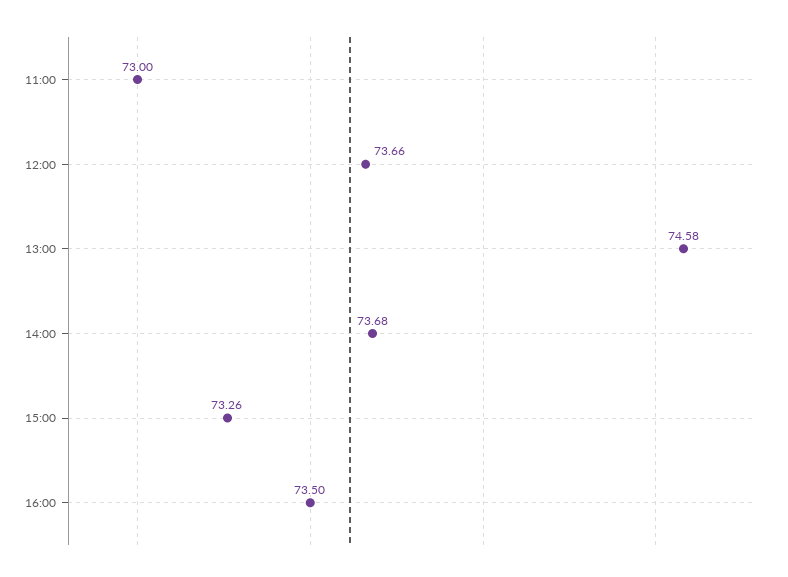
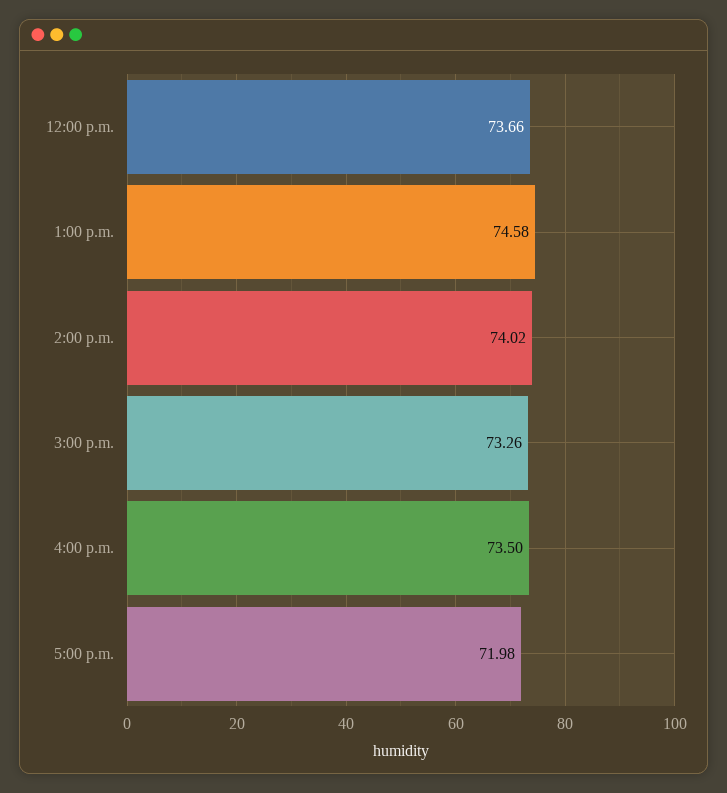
11:00: 73 -> none
14:00: 73.68 -> 74.02
5:00 p.m.: none -> 71.98

